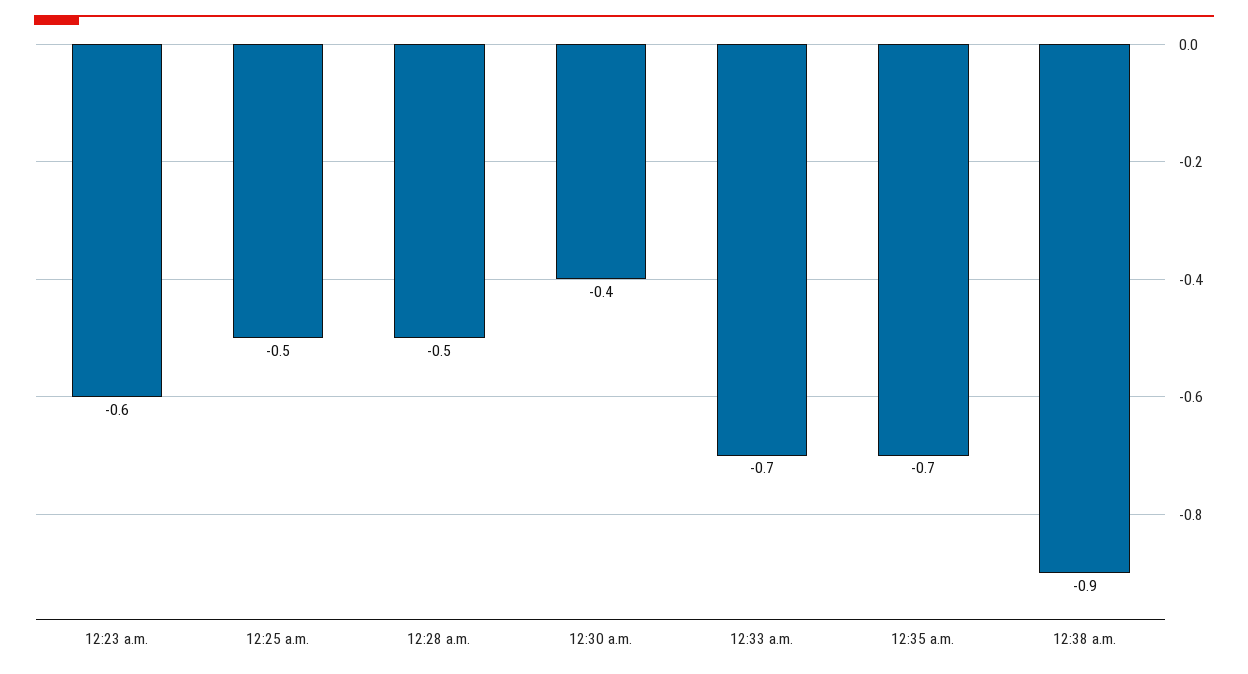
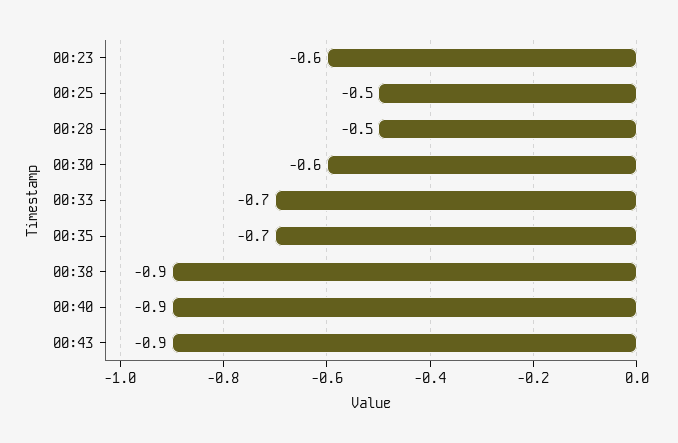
12:30 a.m.: -0.4 -> -0.6
00:40: none -> -0.9
00:43: none -> -0.9

